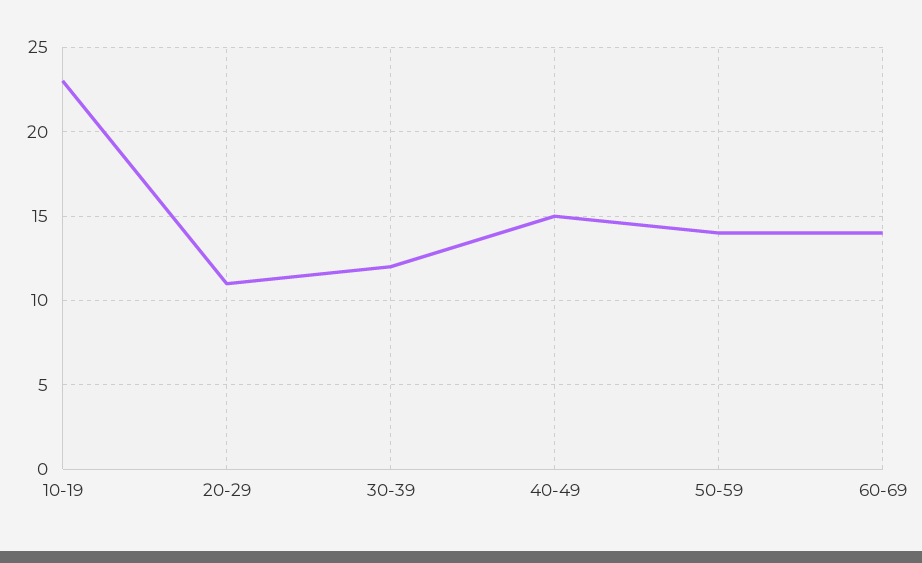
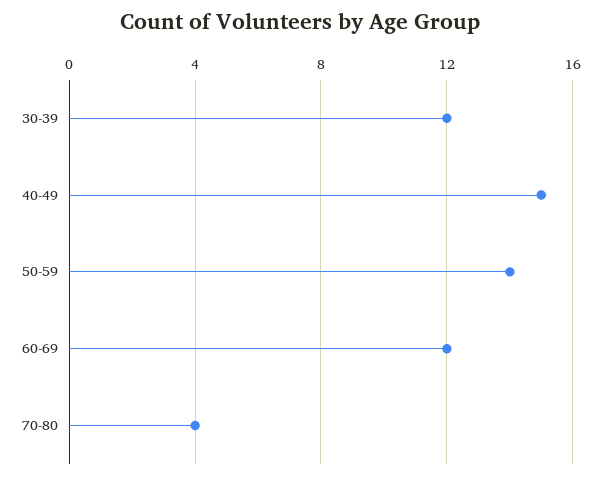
10-19: 23 -> none
20-29: 11 -> none
60-69: 14 -> 12
70-80: none -> 4

